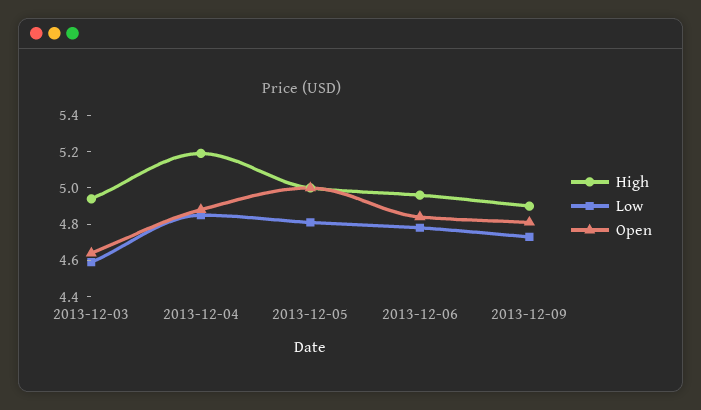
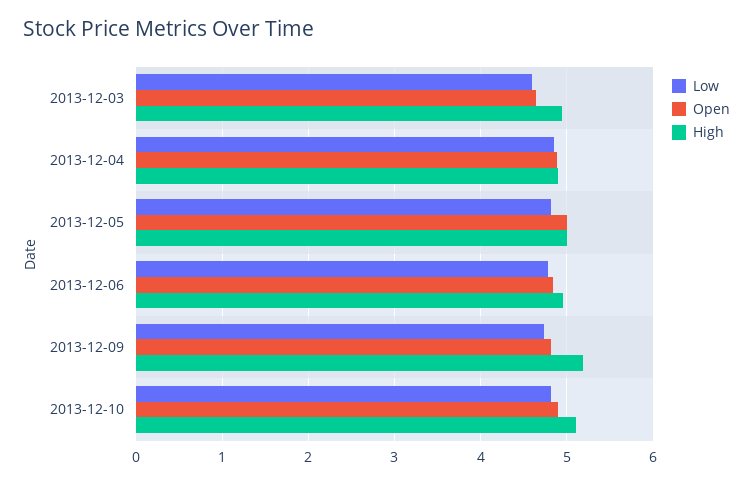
High, 2013-12-04: 5.2 -> 4.9
High, 2013-12-09: 4.9 -> 5.2
Low, 2013-12-10: none -> 4.8
Open, 2013-12-10: none -> 4.9
High, 2013-12-10: none -> 5.1

